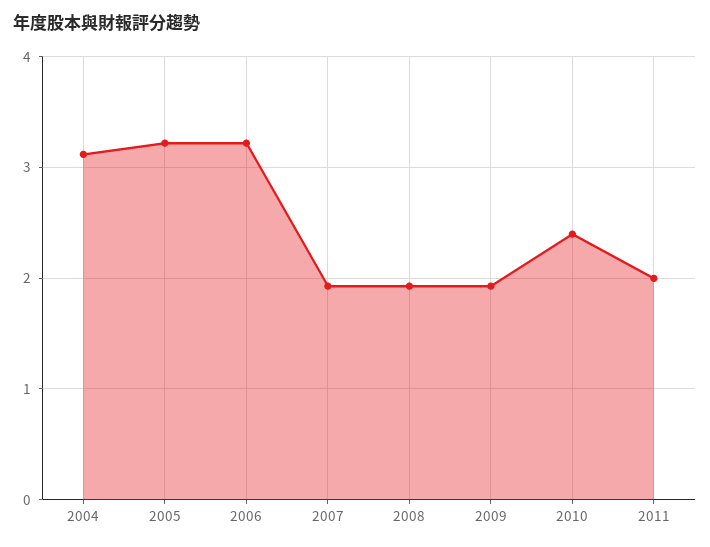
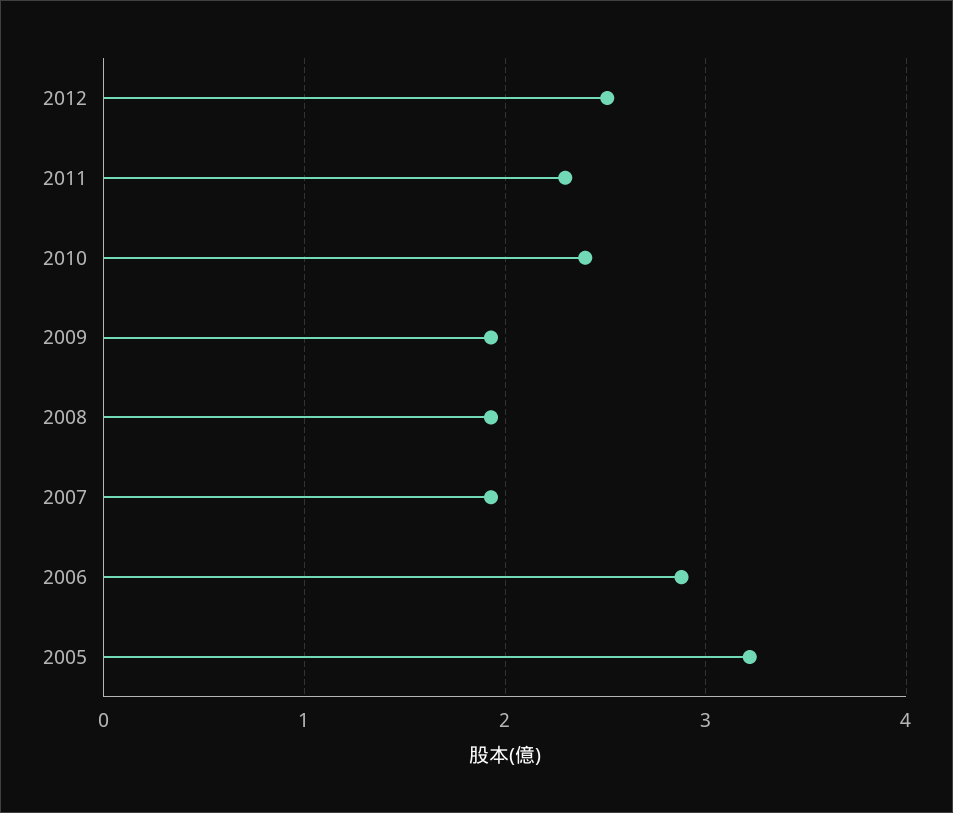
2004: 3.1 -> none
2006: 3.2 -> 2.9
2011: 2 -> 2.3
2012: none -> 2.5

